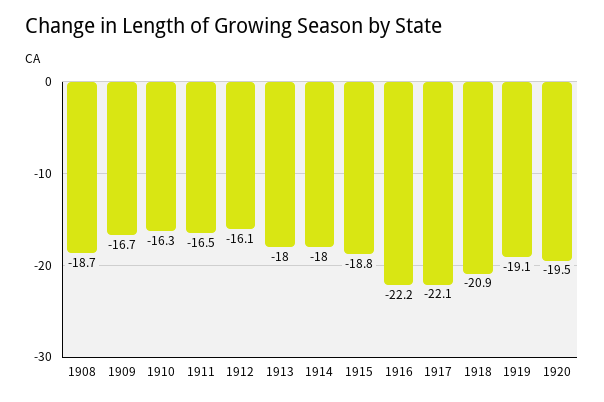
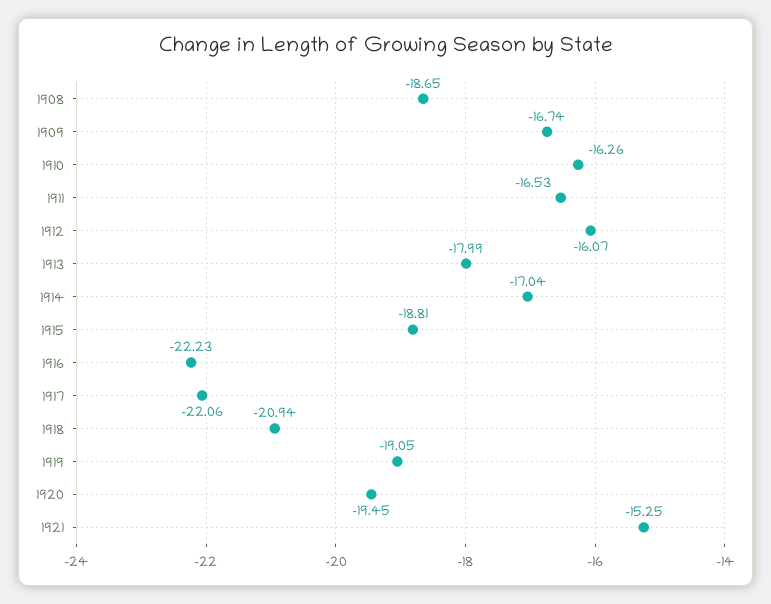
1914: -18 -> -17.04
1921: none -> -15.25

